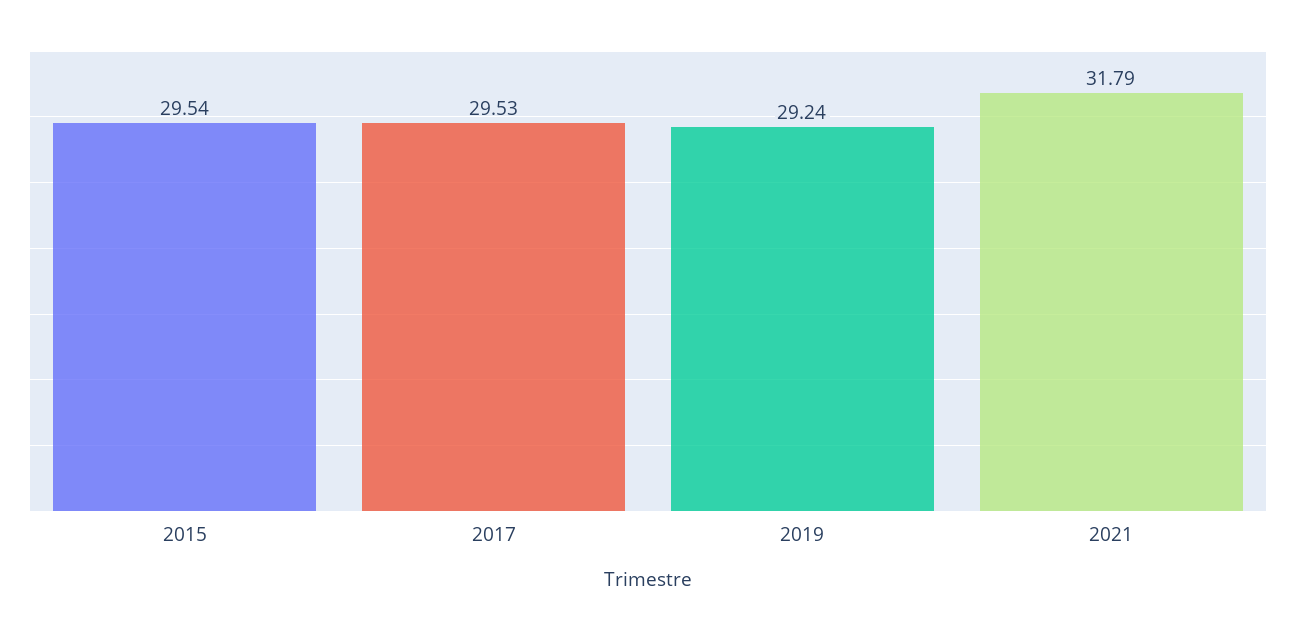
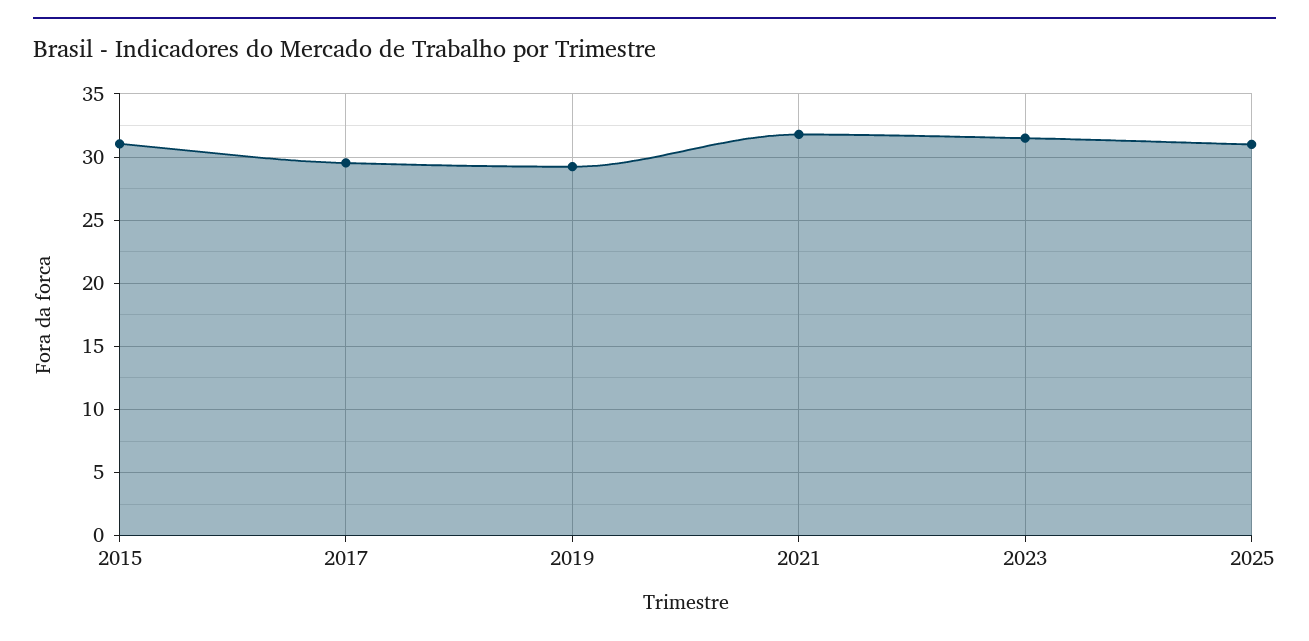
2015: 29.54 -> 31
2023: none -> 31.5
2025: none -> 31

